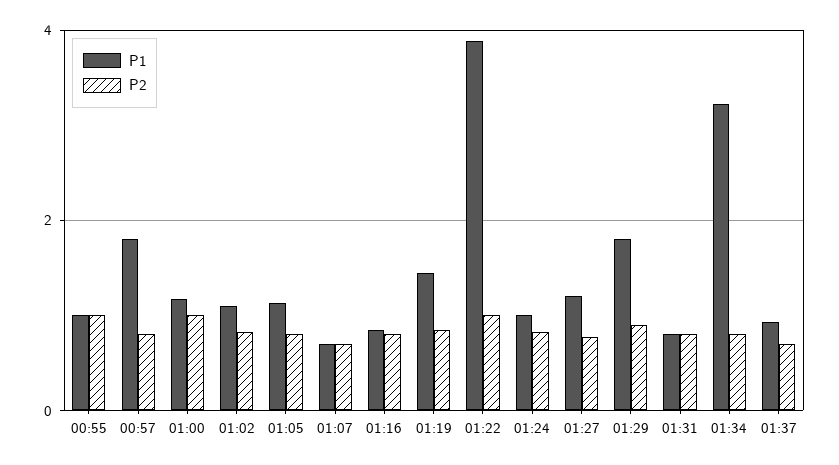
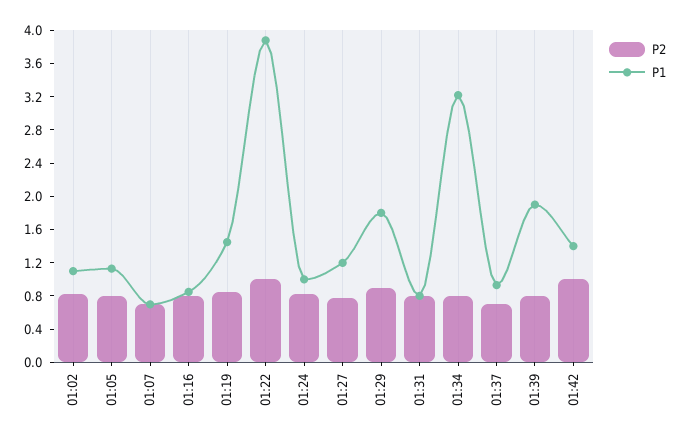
P1, 00:55: 1 -> none
P2, 00:55: 1 -> none
P1, 00:57: 1.8 -> none
P2, 00:57: 0.8 -> none
P1, 01:00: 1.2 -> none
P2, 01:00: 1 -> none
P2, 01:39: none -> 0.8
P1, 01:39: none -> 1.9
P2, 01:42: none -> 1
P1, 01:42: none -> 1.4

